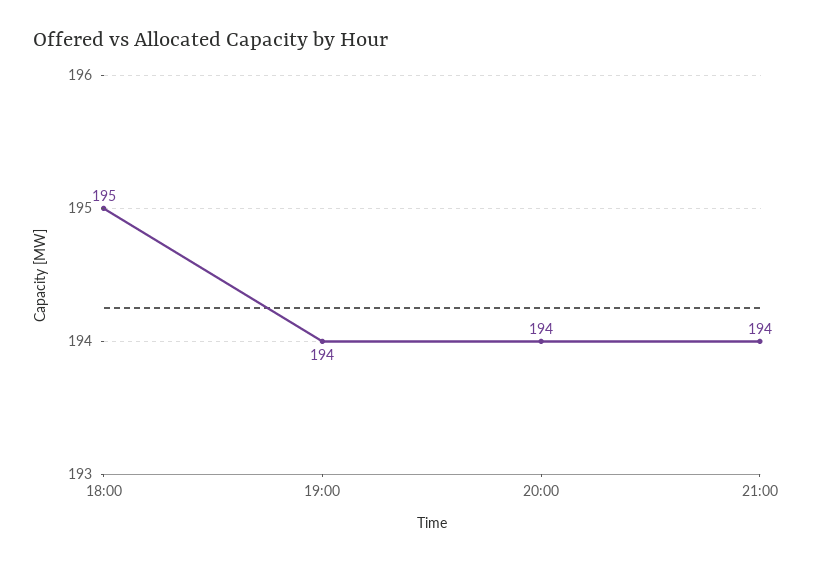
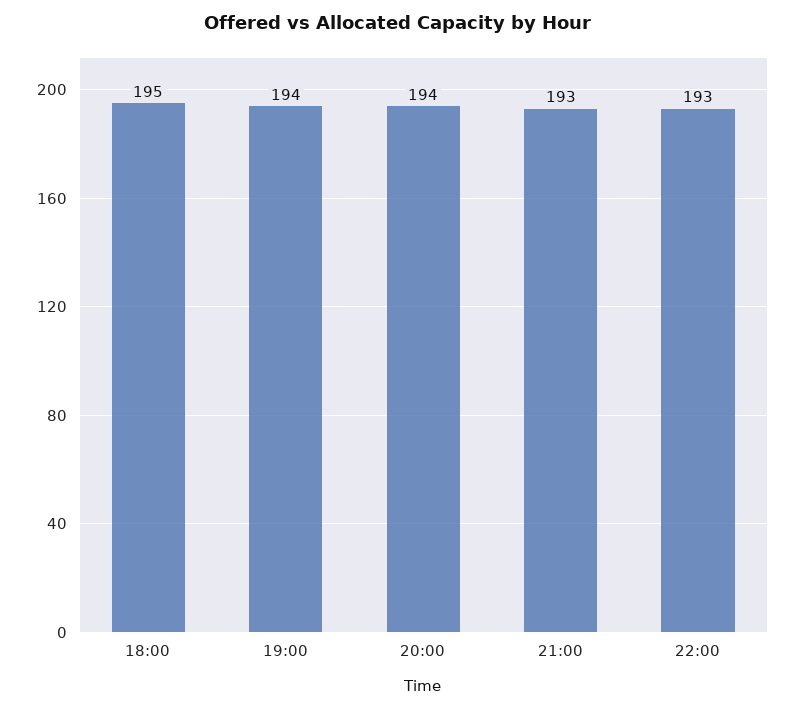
21:00: 194 -> 193
22:00: none -> 193

